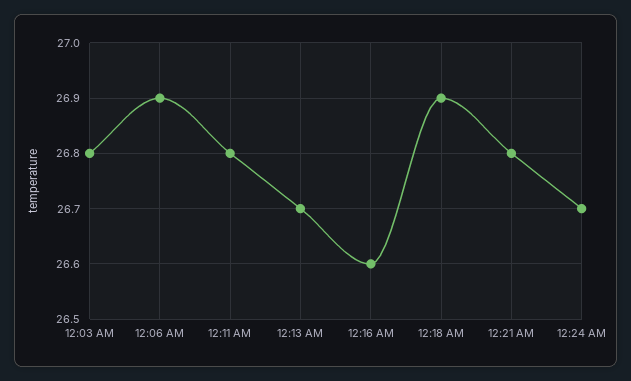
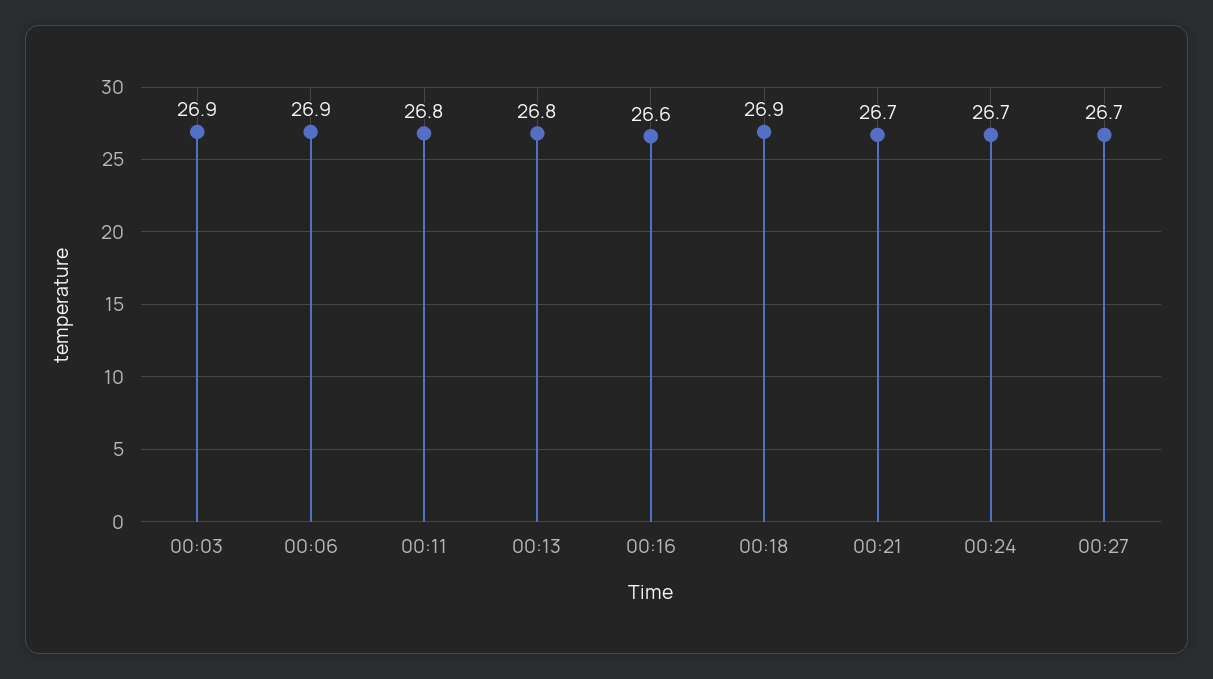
12:03 AM: 26.8 -> 26.9
12:13 AM: 26.7 -> 26.8
12:21 AM: 26.8 -> 26.7
00:27: none -> 26.7

